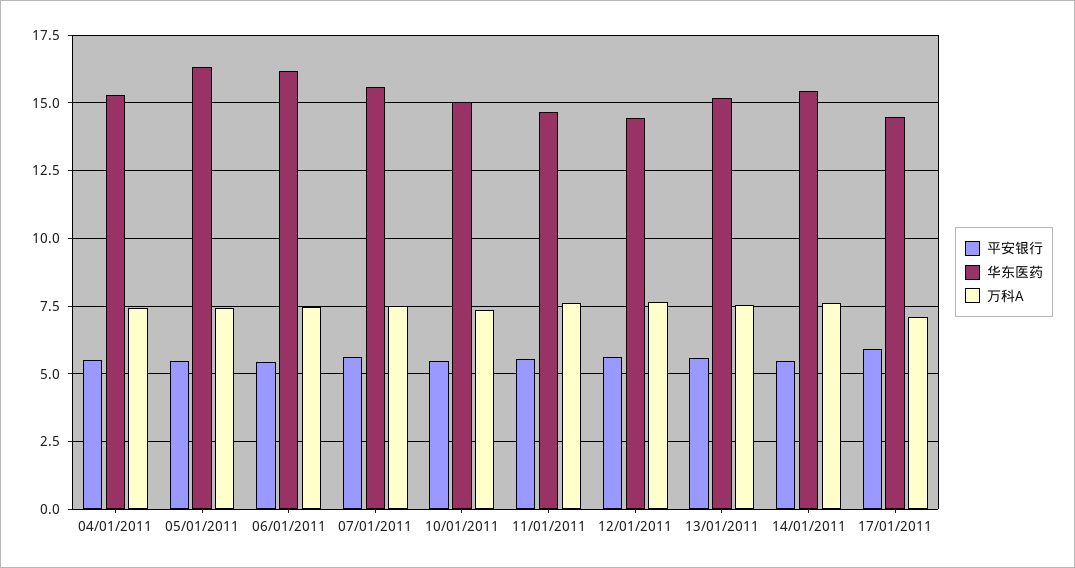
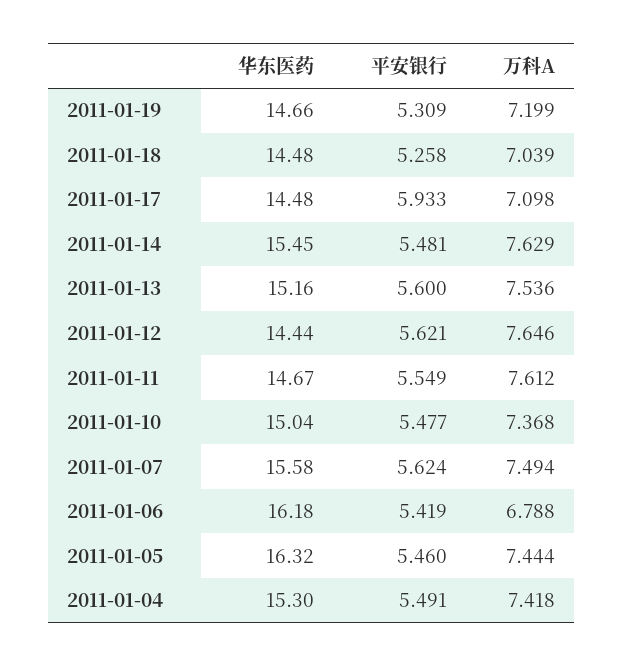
万科A, 06/01/2011: 7.5 -> 6.788
华东医药, 2011-01-19: none -> 14.66
平安银行, 2011-01-19: none -> 5.309
万科A, 2011-01-19: none -> 7.199
华东医药, 2011-01-18: none -> 14.48
平安银行, 2011-01-18: none -> 5.258
万科A, 2011-01-18: none -> 7.039

